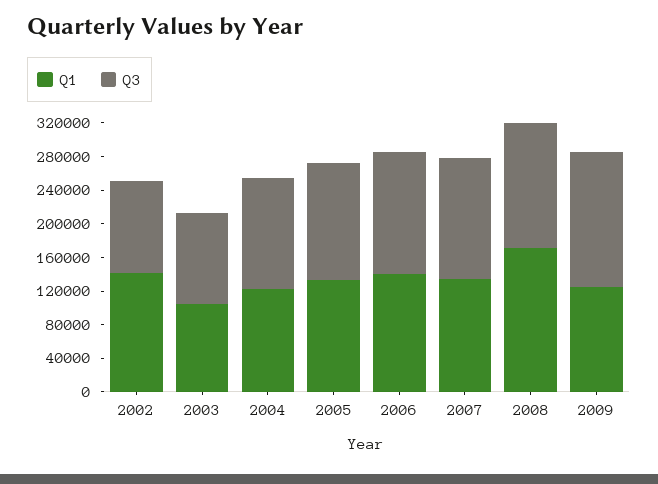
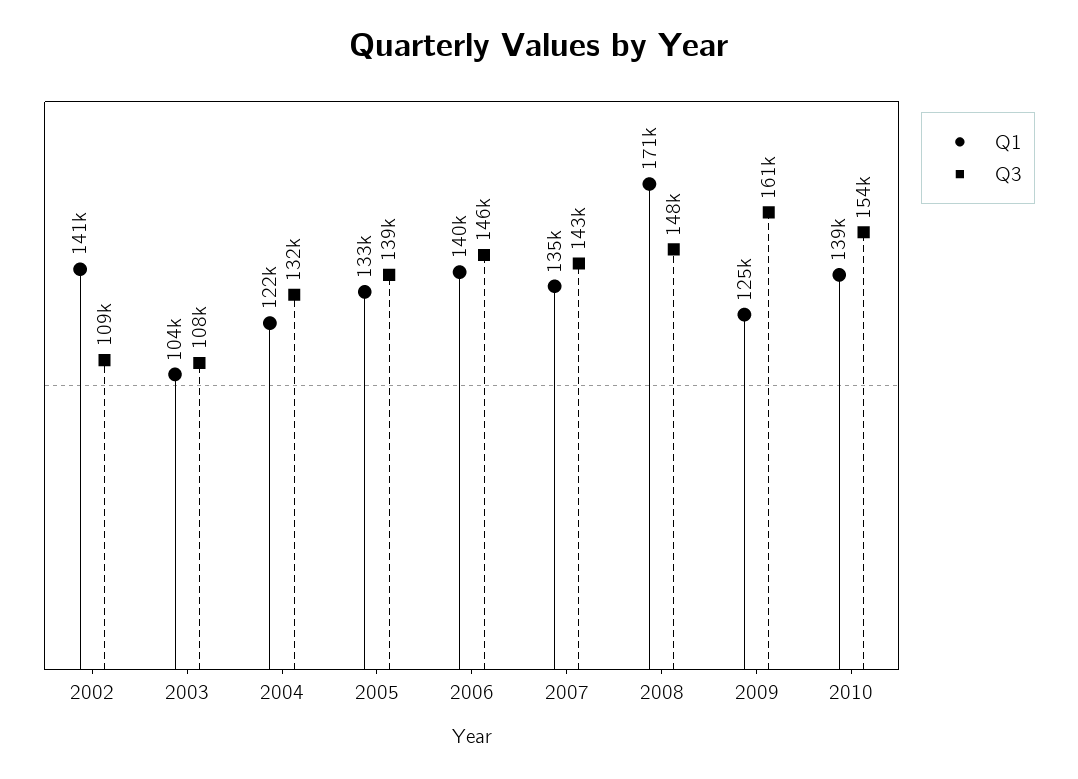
Q1, 2010: none -> 139000
Q3, 2010: none -> 154000

